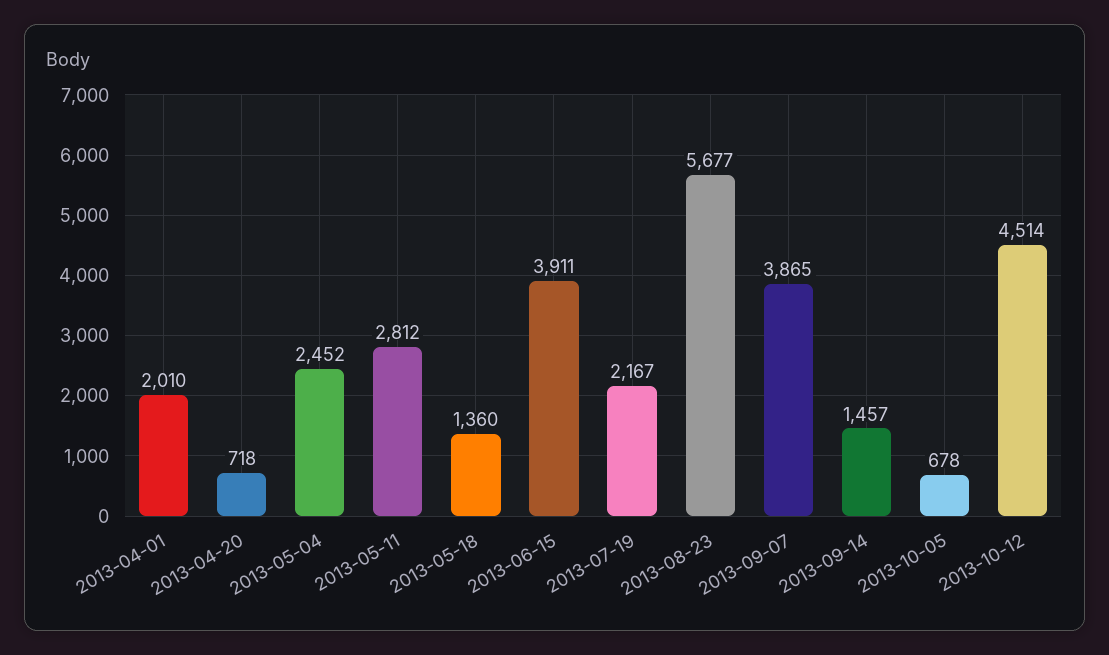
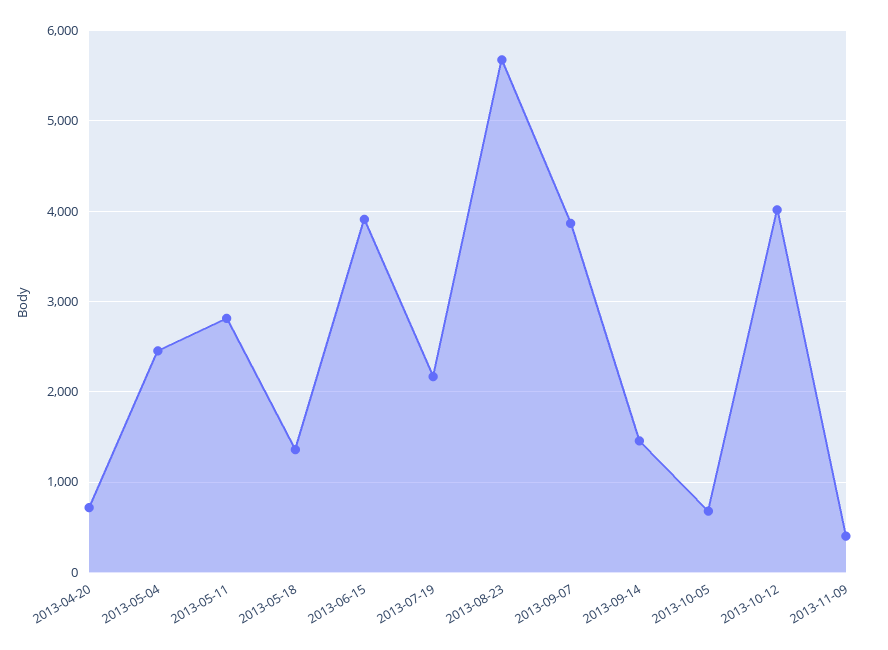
2013-04-01: 2010 -> none
2013-10-12: 4514 -> 4000
2013-11-09: none -> 400

